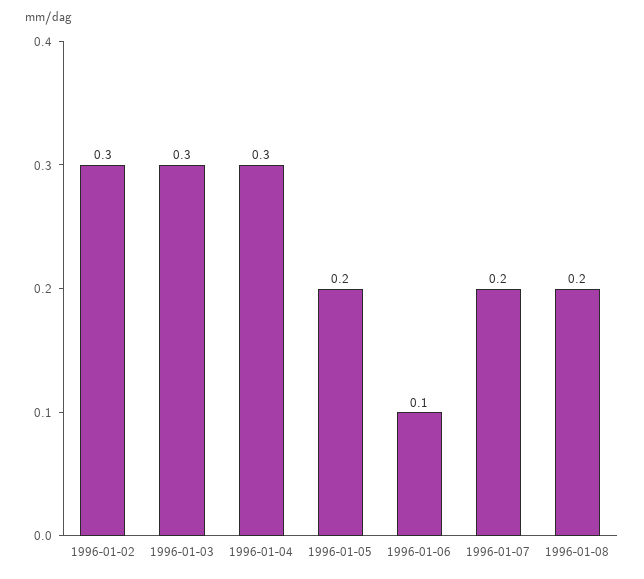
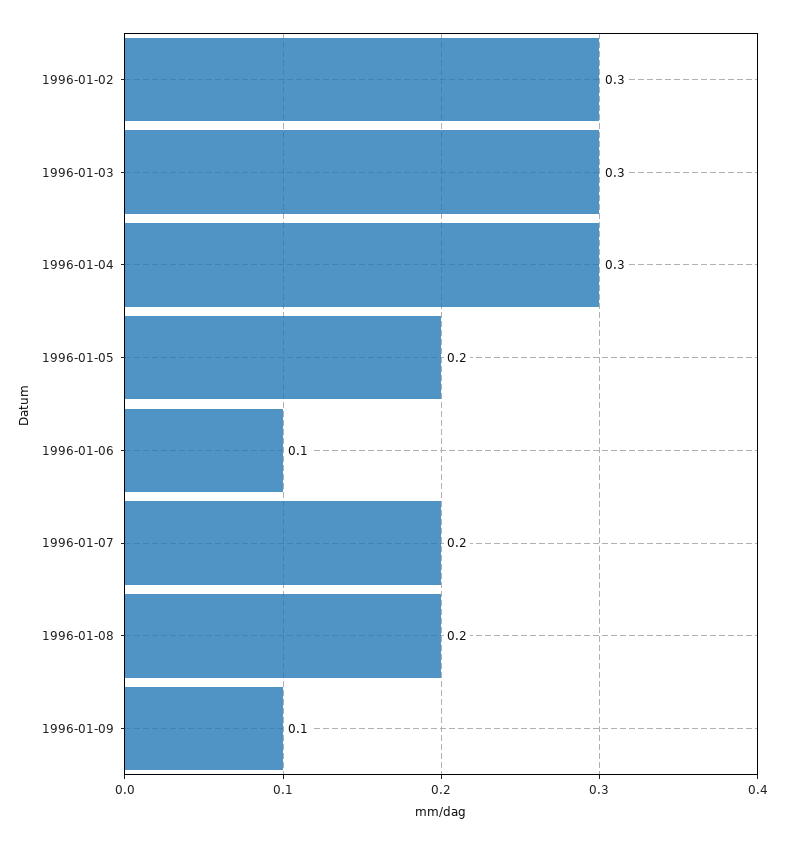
1996-01-09: none -> 0.1

